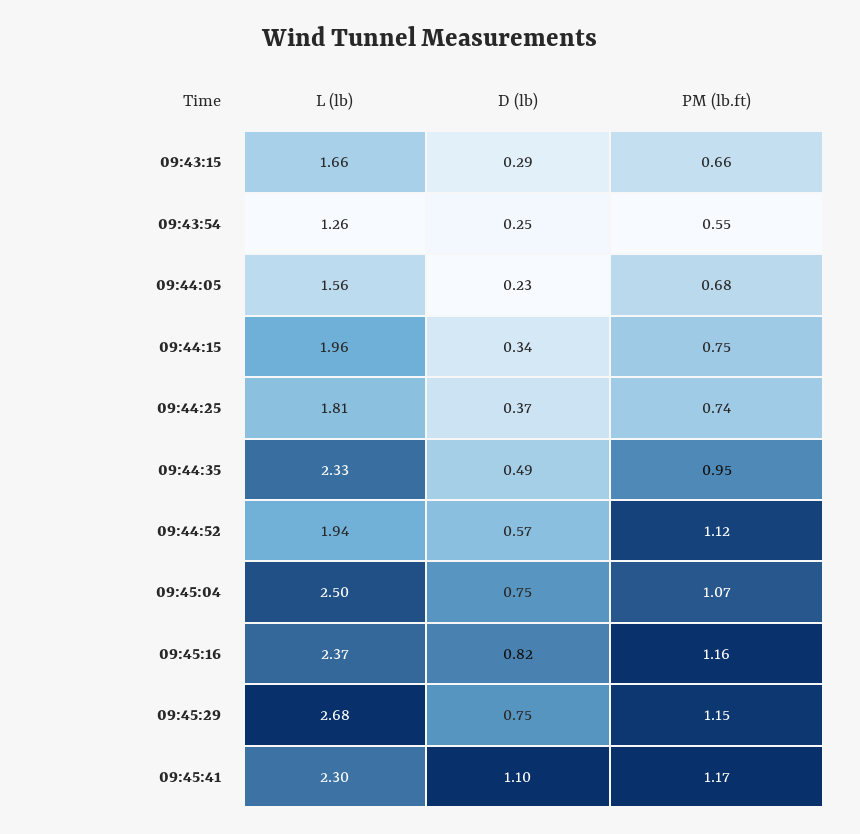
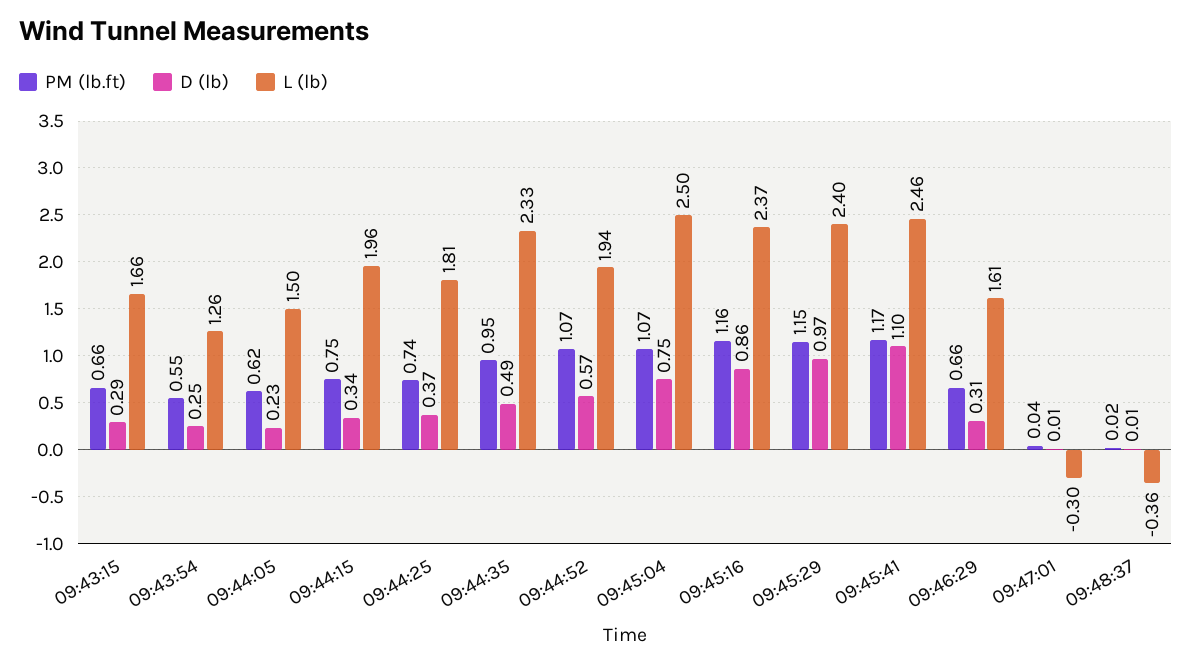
L (lb), 09:44:05: 1.56 -> 1.5
PM (lb.ft), 09:44:05: 0.68 -> 0.62
PM (lb.ft), 09:44:52: 1.12 -> 1.07
D (lb), 09:45:16: 0.82 -> 0.86
L (lb), 09:45:29: 2.68 -> 2.4
D (lb), 09:45:29: 0.75 -> 0.97
L (lb), 09:45:41: 2.3 -> 2.46
PM (lb.ft), 09:46:29: none -> 0.66
D (lb), 09:46:29: none -> 0.31
L (lb), 09:46:29: none -> 1.61
PM (lb.ft), 09:47:01: none -> 0.04
D (lb), 09:47:01: none -> 0.01
L (lb), 09:47:01: none -> -0.3
PM (lb.ft), 09:48:37: none -> 0.02
D (lb), 09:48:37: none -> 0.01
L (lb), 09:48:37: none -> -0.36

